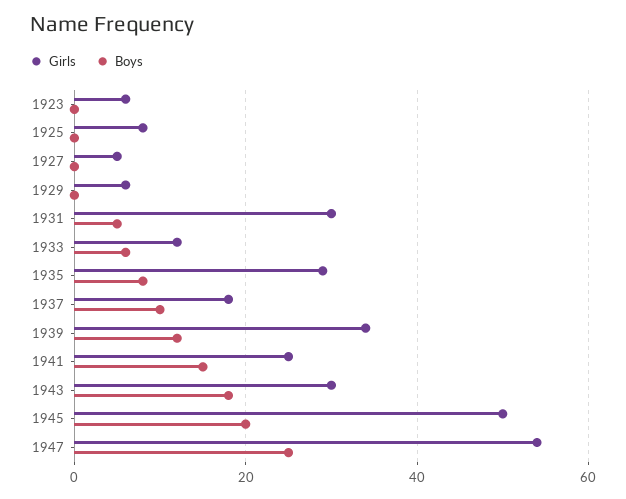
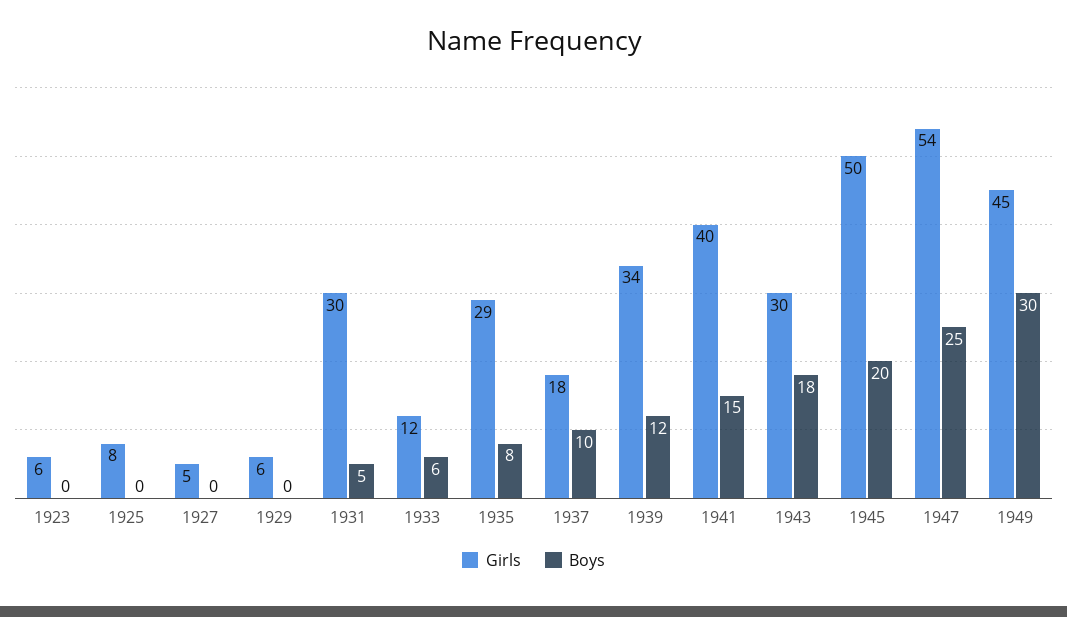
Girls, 1941: 25 -> 40
Girls, 1949: none -> 45
Boys, 1949: none -> 30

